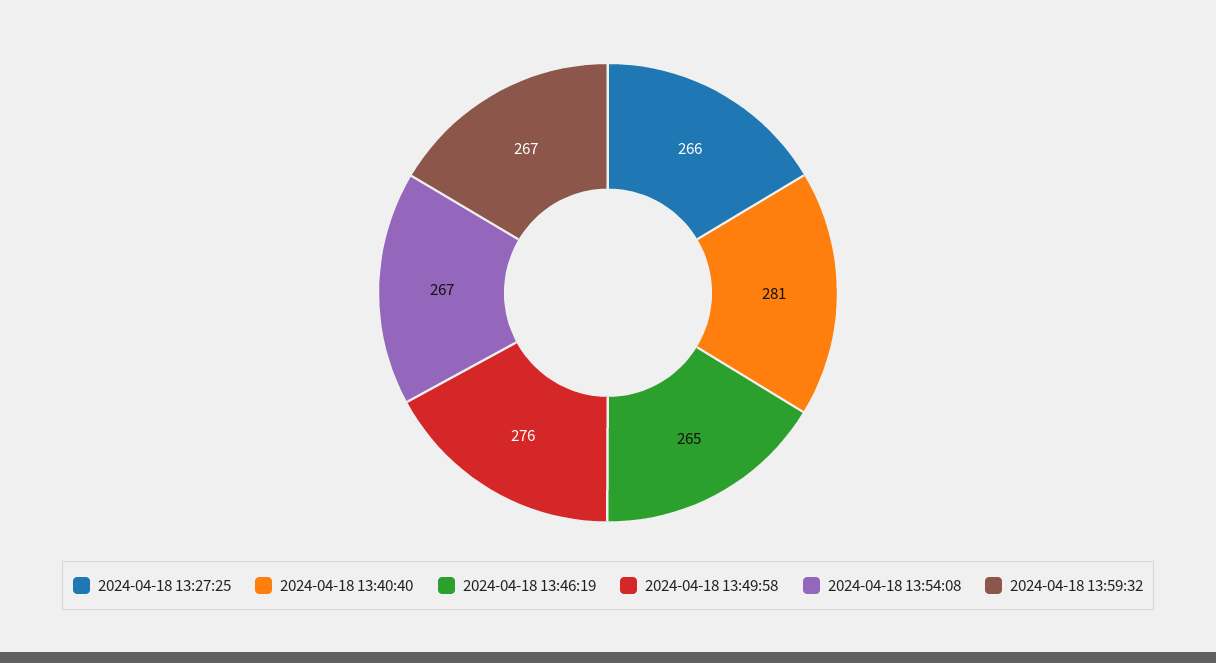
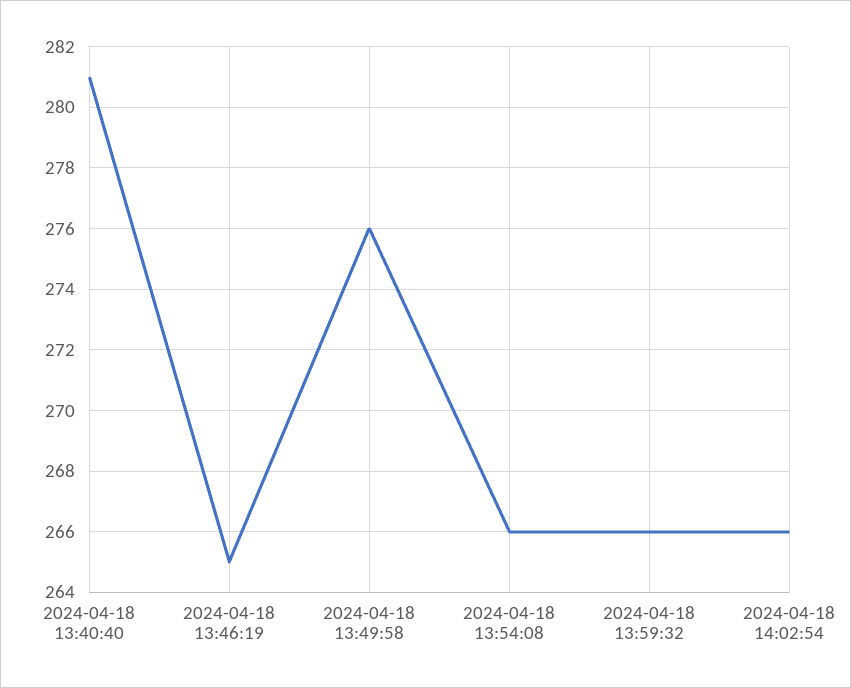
2024-04-18 13:27:25: 266 -> none
2024-04-18 13:54:08: 267 -> 266
2024-04-18 13:59:32: 267 -> 266
2024-04-18 14:02:54: none -> 266

